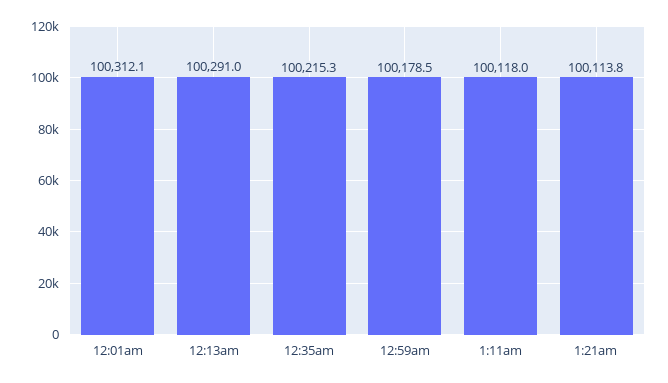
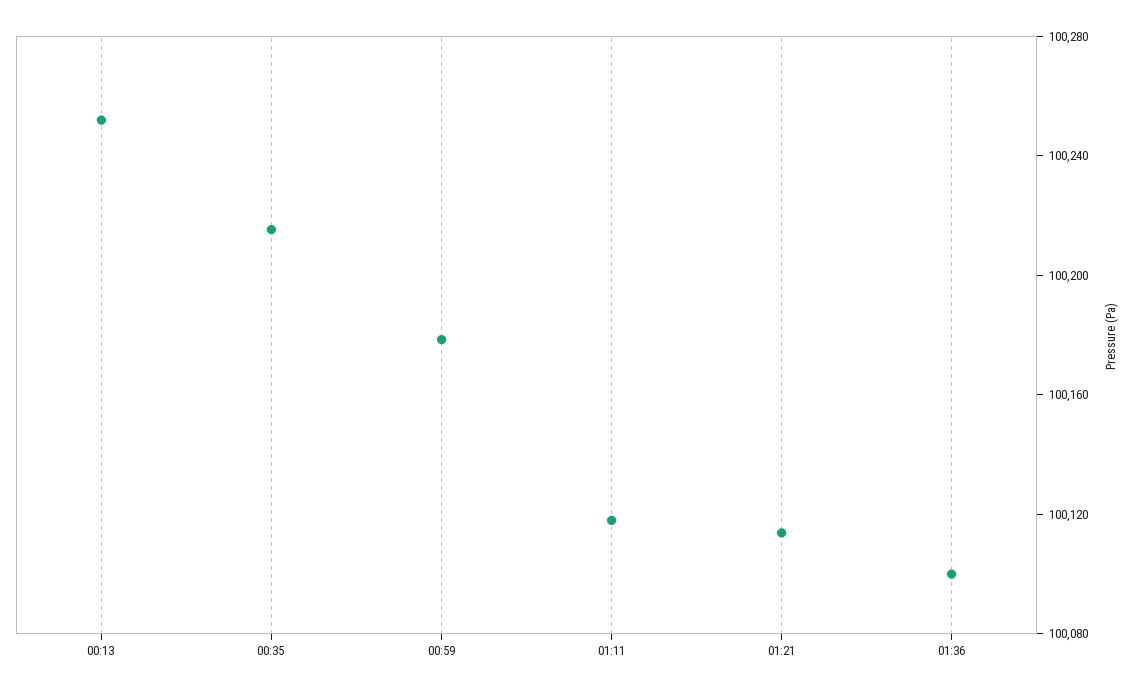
12:01am: 100312.1 -> none
12:13am: 100291 -> 100250
01:36: none -> 100100

